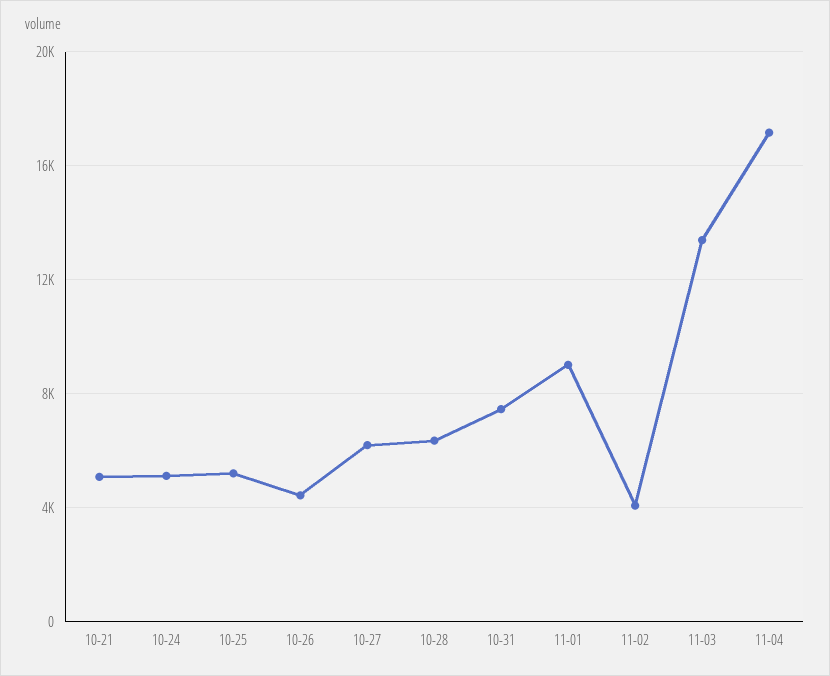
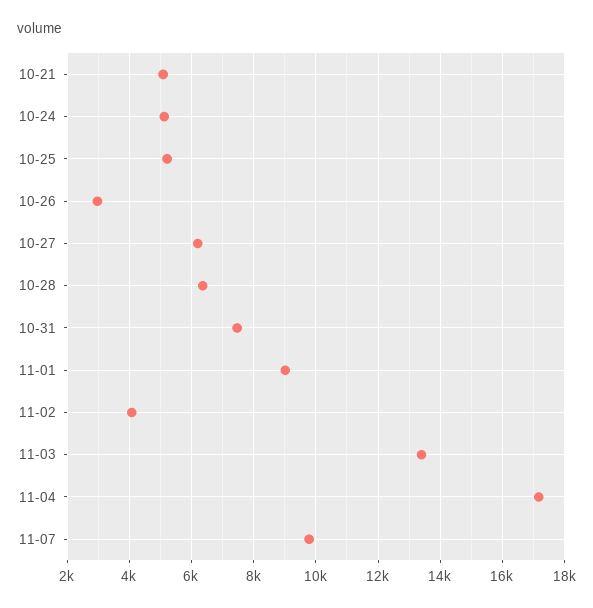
10-26: 4500 -> 3000
11-07: none -> 9800

